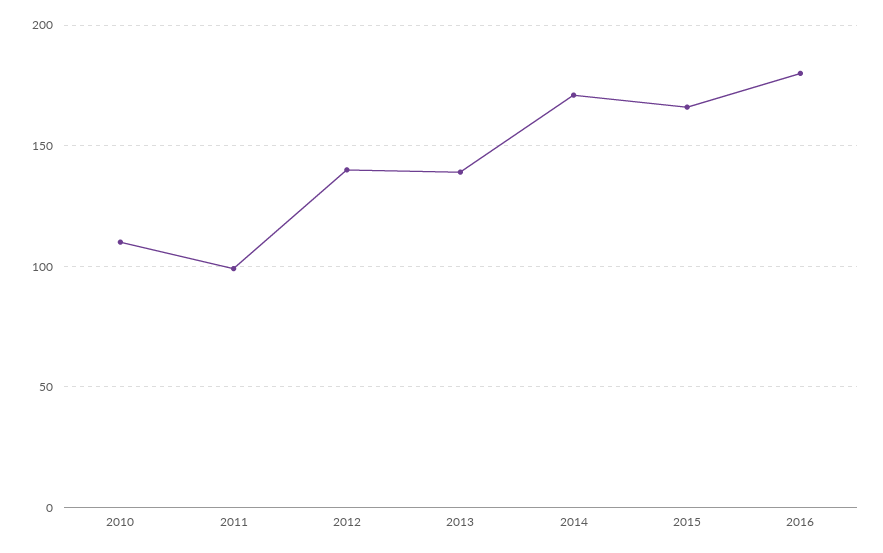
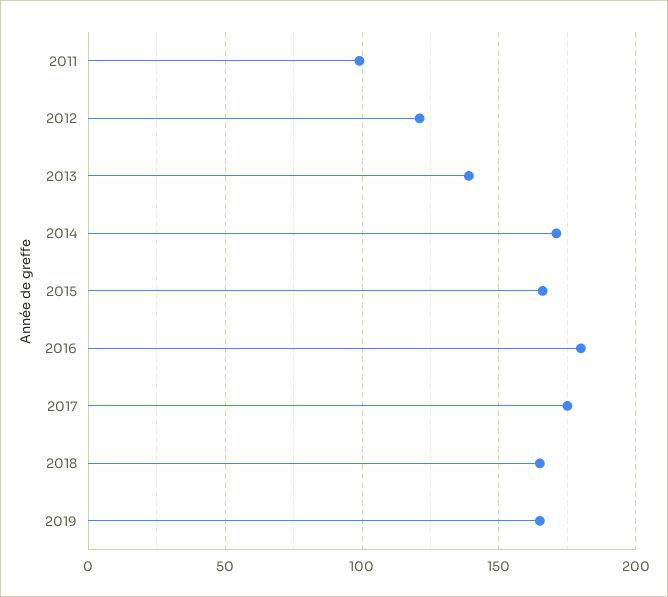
2010: 110 -> none
2012: 140 -> 120
2017: none -> 175
2018: none -> 165
2019: none -> 165

